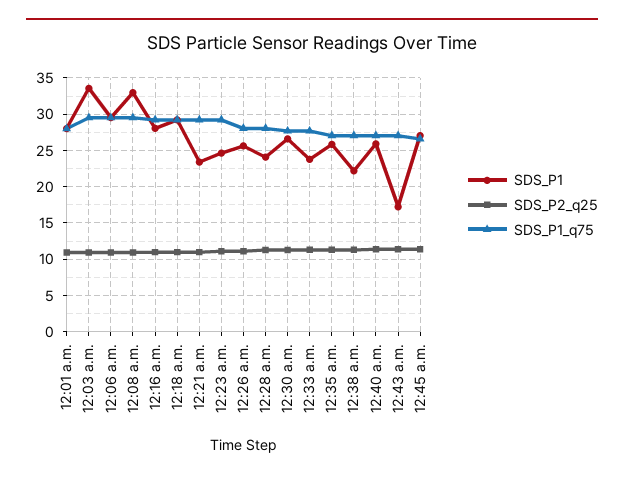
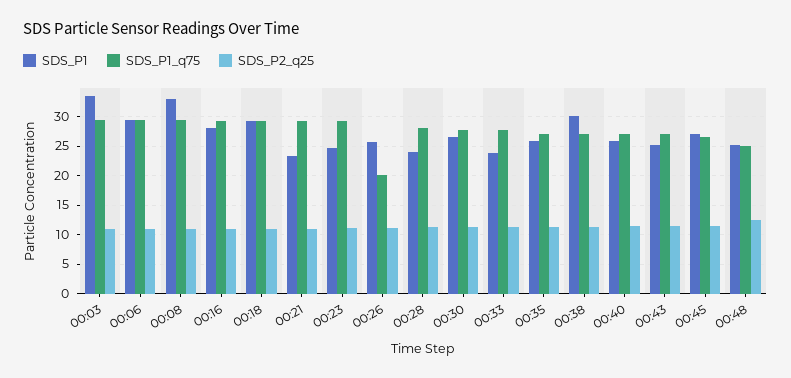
SDS_P1, 12:01 a.m.: 28 -> none
SDS_P2_q25, 12:01 a.m.: 11 -> none
SDS_P1_q75, 12:01 a.m.: 28 -> none
SDS_P1_q75, 12:26 a.m.: 28 -> 20
SDS_P1, 12:38 a.m.: 22 -> 30
SDS_P1, 12:43 a.m.: 17 -> 25
SDS_P1, 00:48: none -> 25
SDS_P1_q75, 00:48: none -> 25
SDS_P2_q25, 00:48: none -> 12.5

